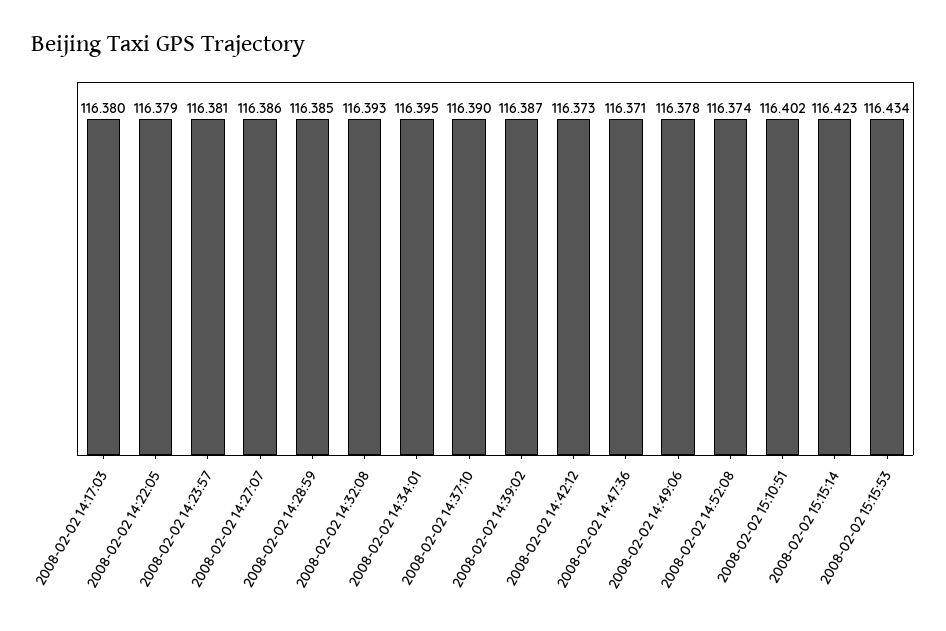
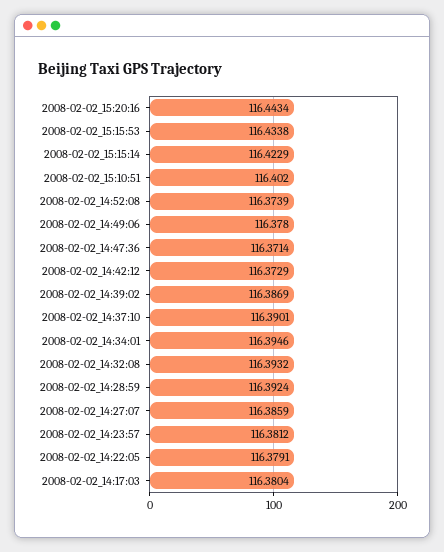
2008-02-02 14:28:59: 116.385 -> 116.3924
2008-02-02_15:20:16: none -> 116.4434

